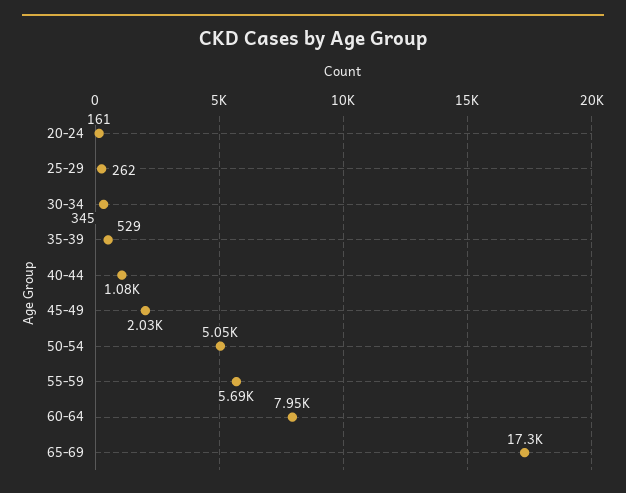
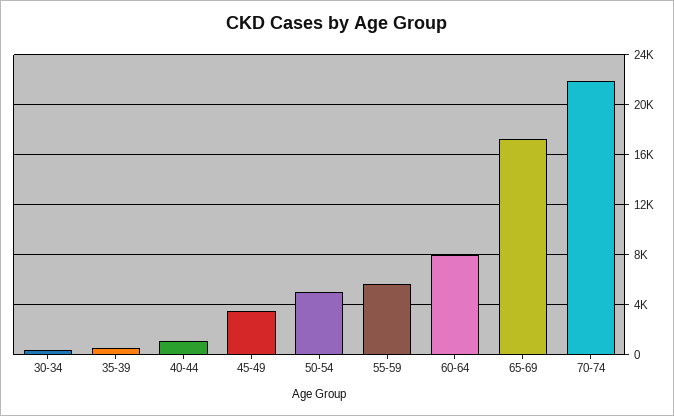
20-24: 161 -> none
25-29: 262 -> none
45-49: 2030 -> 3500
70-74: none -> 22000

